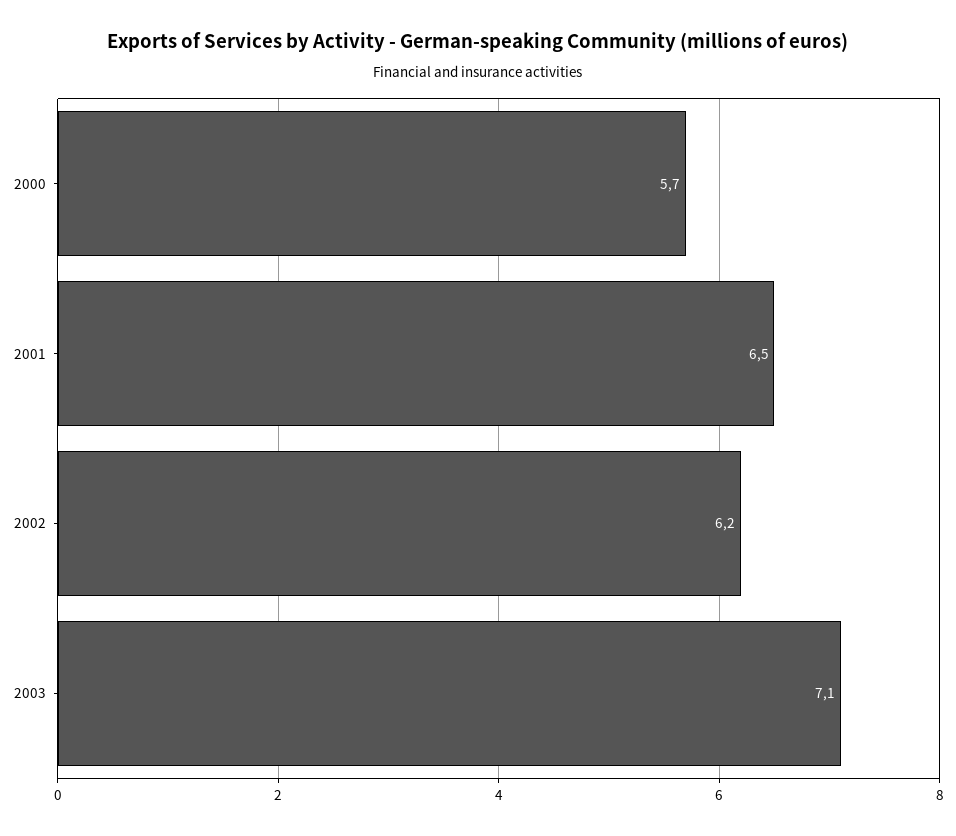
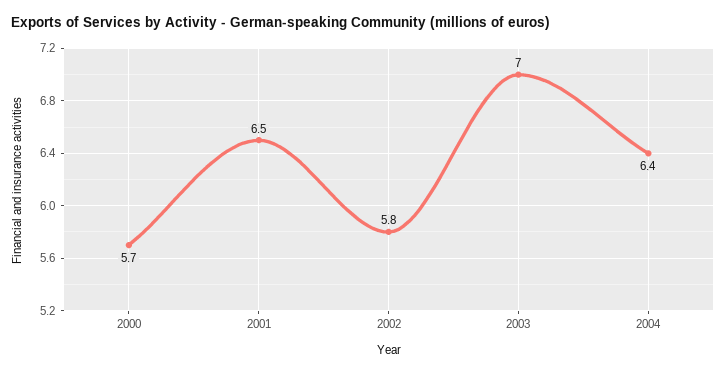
2002: 6.2 -> 5.8
2003: 7.1 -> 7
2004: none -> 6.4

